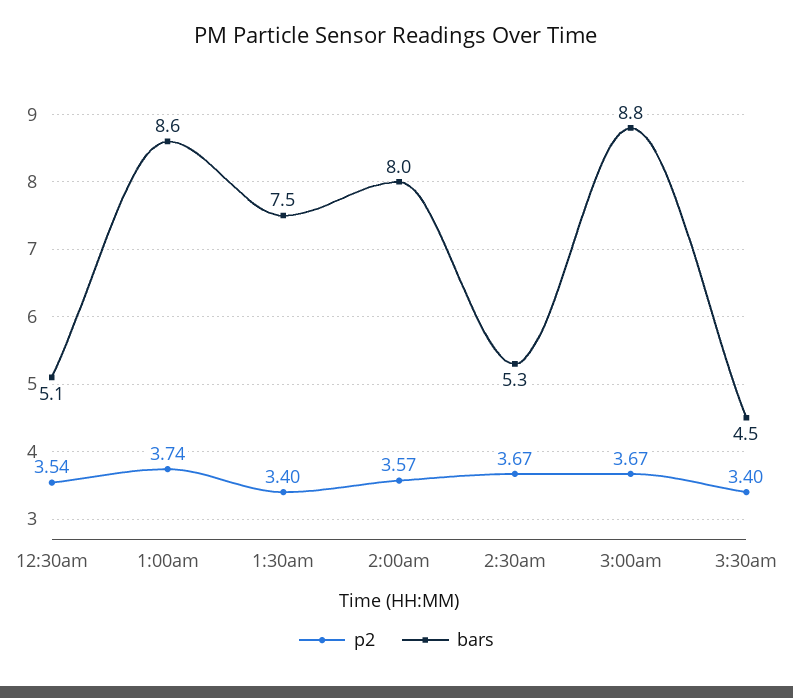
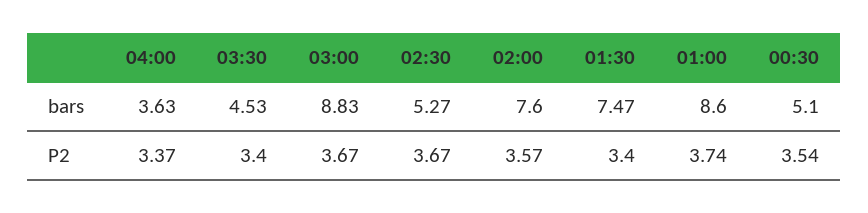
bars, 2:00am: 8 -> 7.6
bars, 04:00: none -> 3.63
p2, 04:00: none -> 3.37

